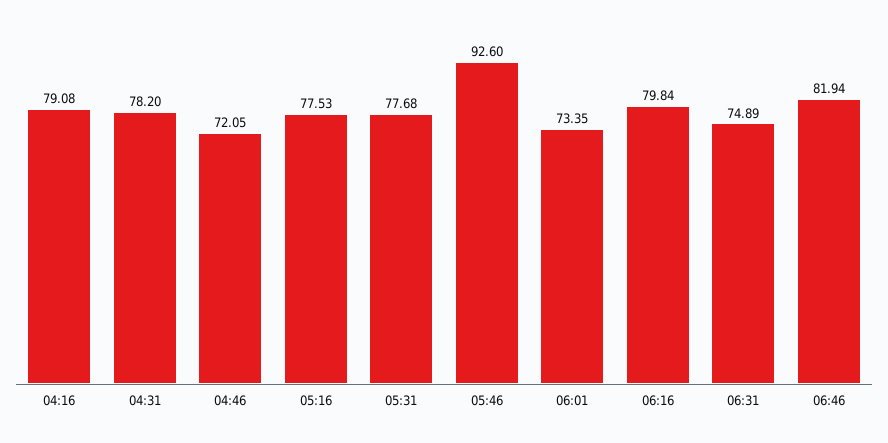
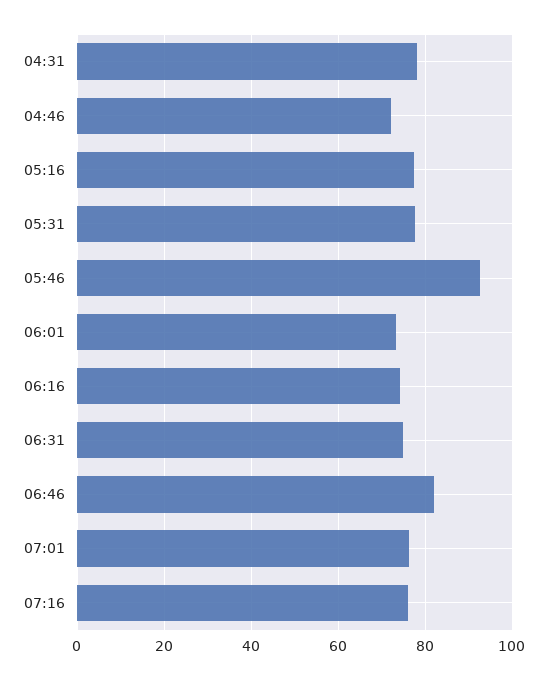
04:16: 79.08 -> none
06:16: 79.84 -> 74
07:01: none -> 76
07:16: none -> 76

